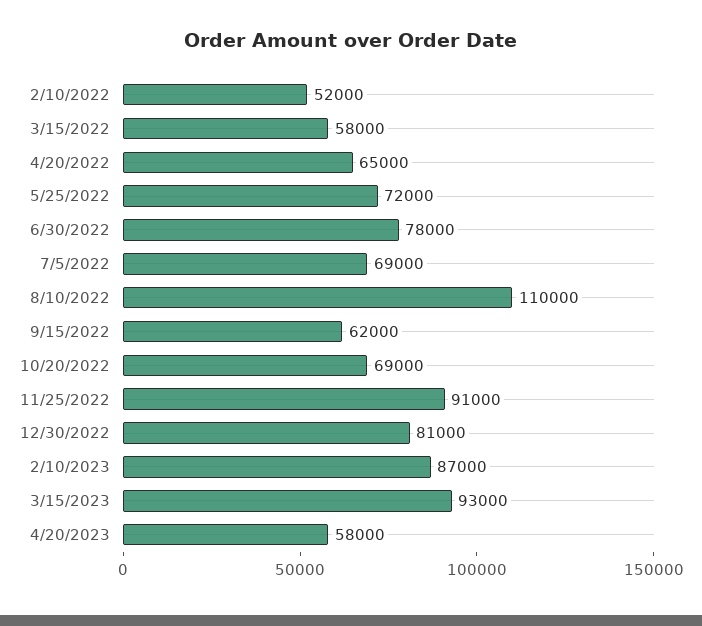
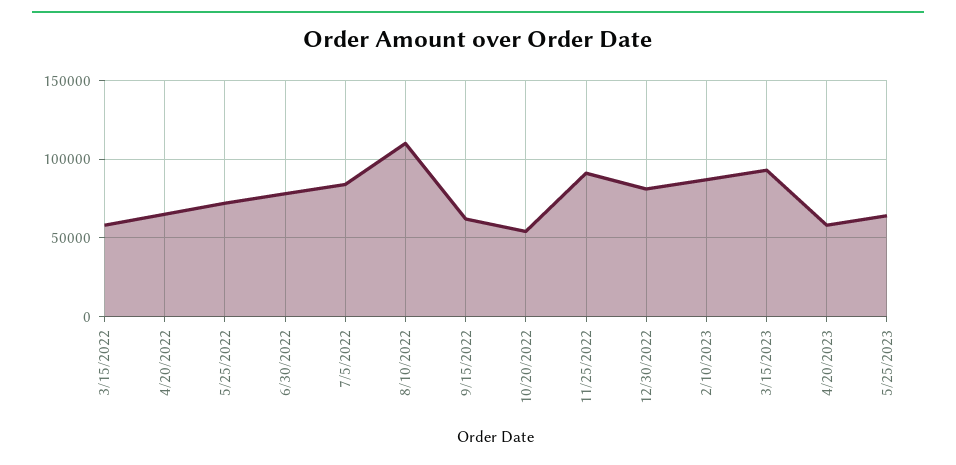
2/10/2022: 52000 -> none
7/5/2022: 69000 -> 85000
10/20/2022: 69000 -> 55000
5/25/2023: none -> 65000

